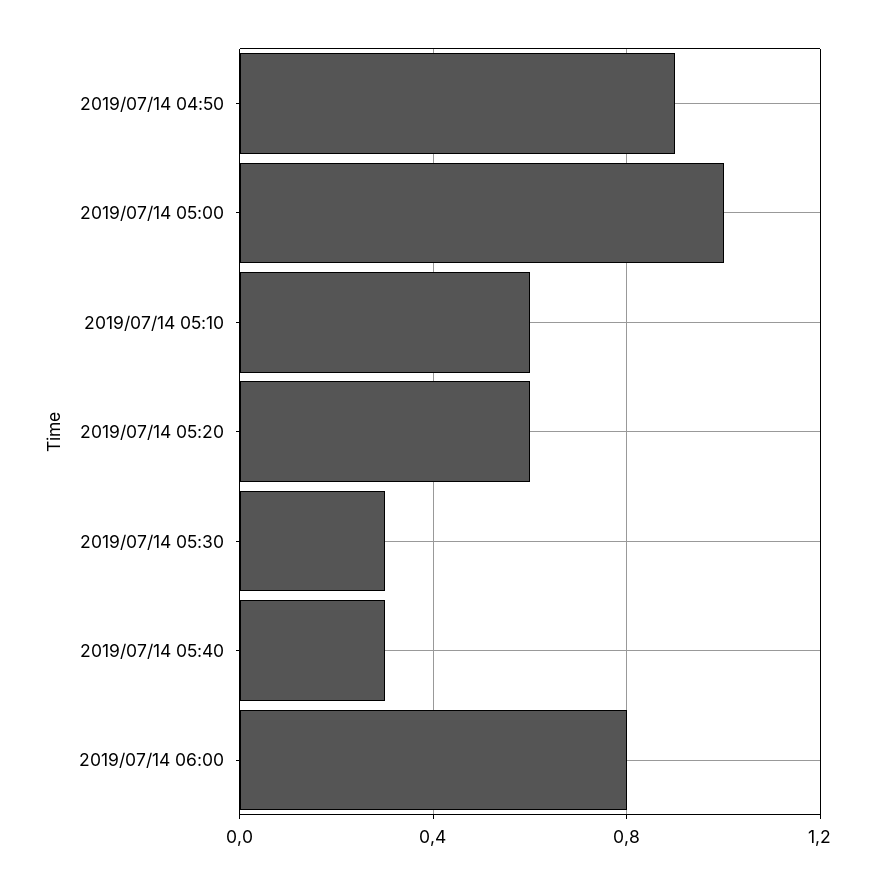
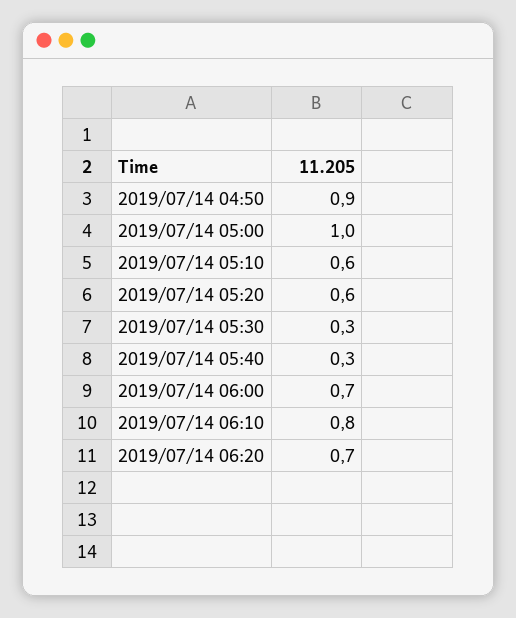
2019/07/14 06:00: 0.8 -> 0.7
2019/07/14 06:10: none -> 0.8
2019/07/14 06:20: none -> 0.7

